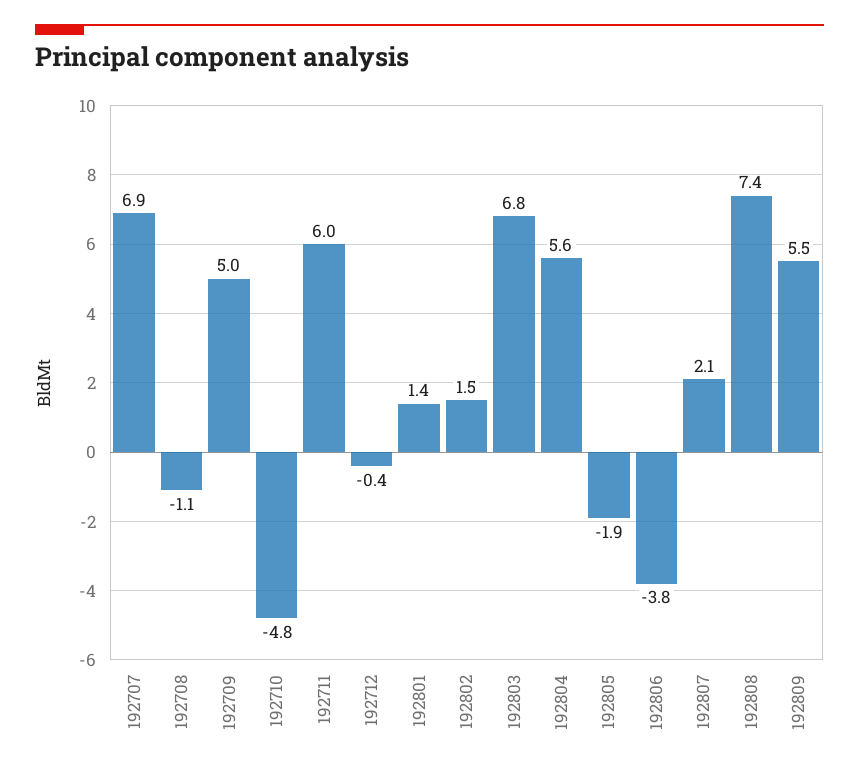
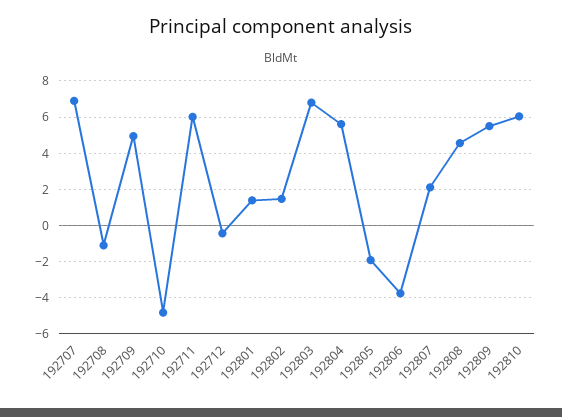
192808: 7.4 -> 4.5
192810: none -> 6

